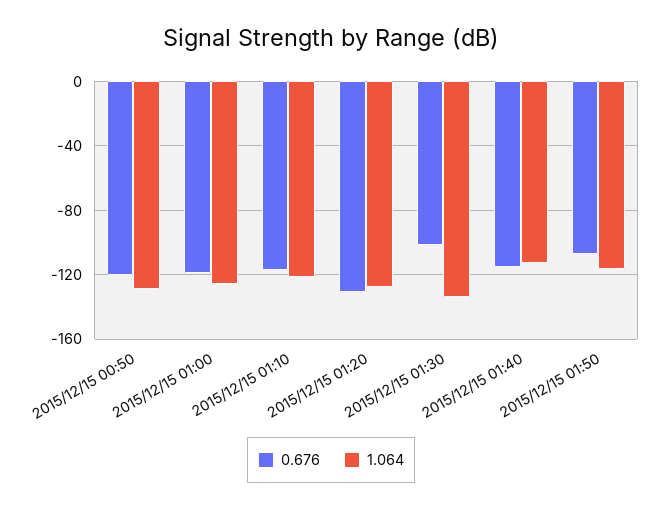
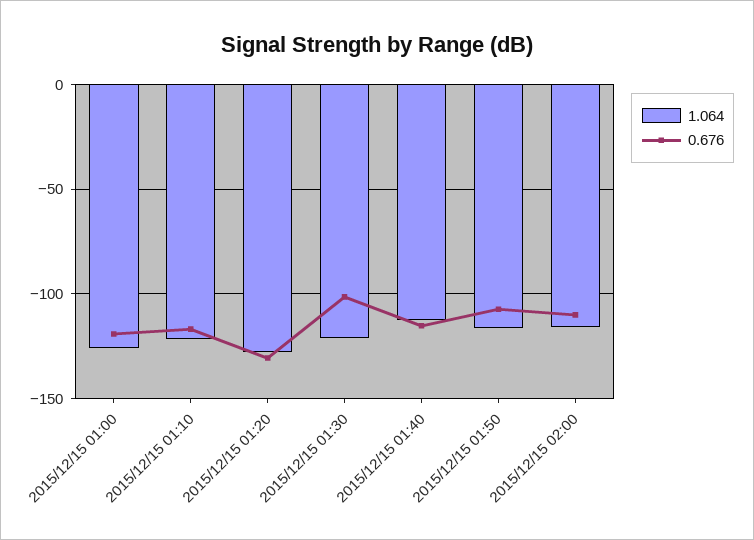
0.676, 2015/12/15 00:50: -120 -> none
1.064, 2015/12/15 00:50: -130 -> none
1.064, 2015/12/15 01:30: -135 -> -120
1.064, 2015/12/15 02:00: none -> -115
0.676, 2015/12/15 02:00: none -> -110

